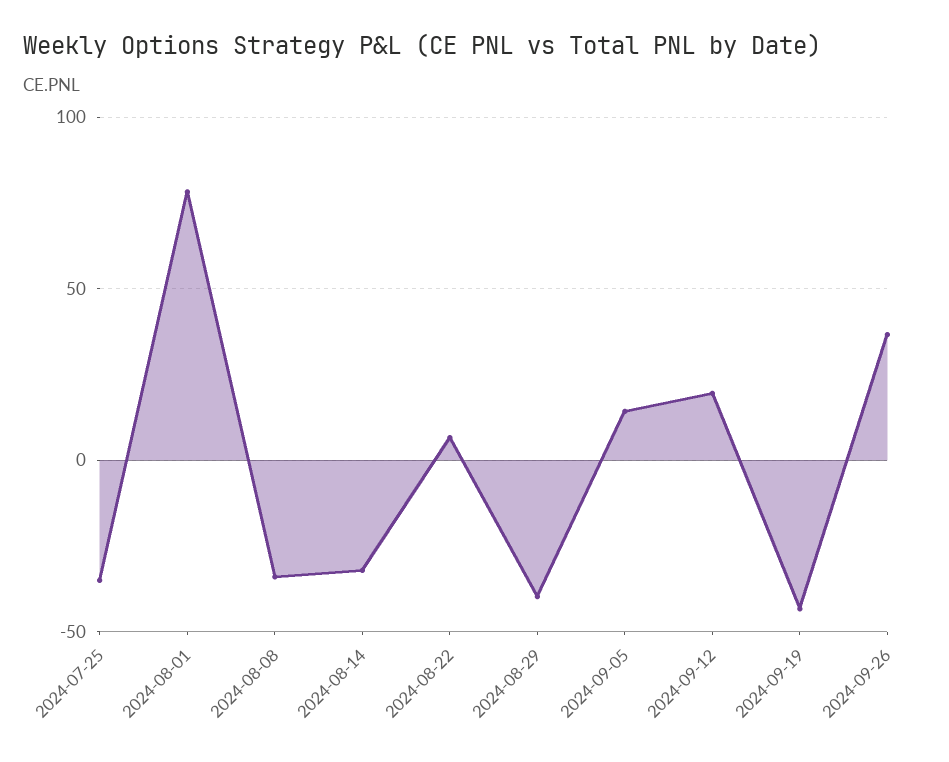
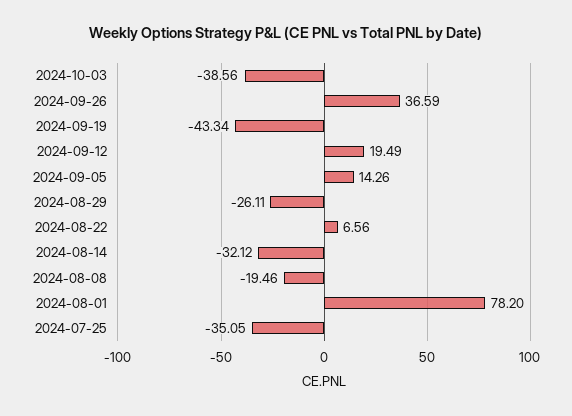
2024-08-08: -35 -> -19.46
2024-08-29: -40 -> -26.11
2024-10-03: none -> -38.56

